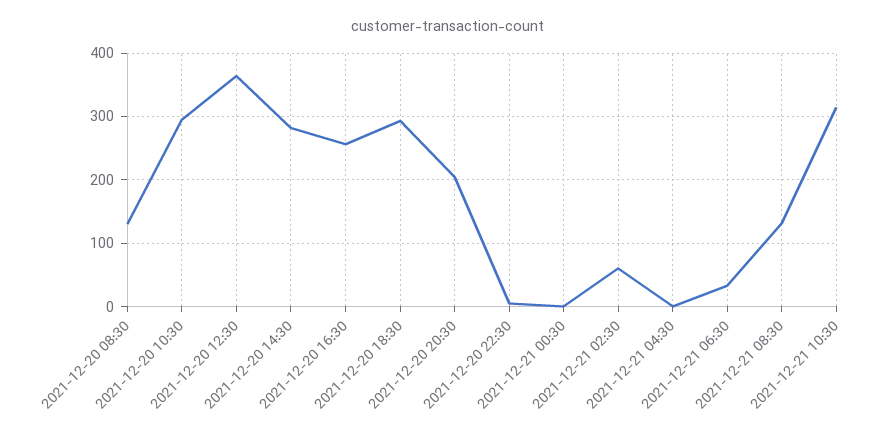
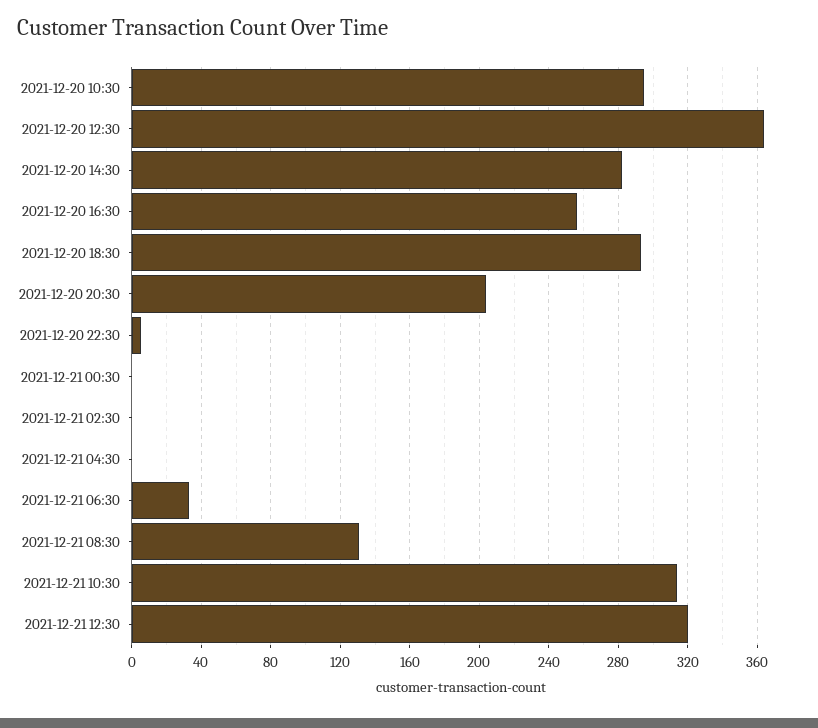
2021-12-20 08:30: 130 -> none
2021-12-21 02:30: 60 -> 0
2021-12-21 12:30: none -> 320

